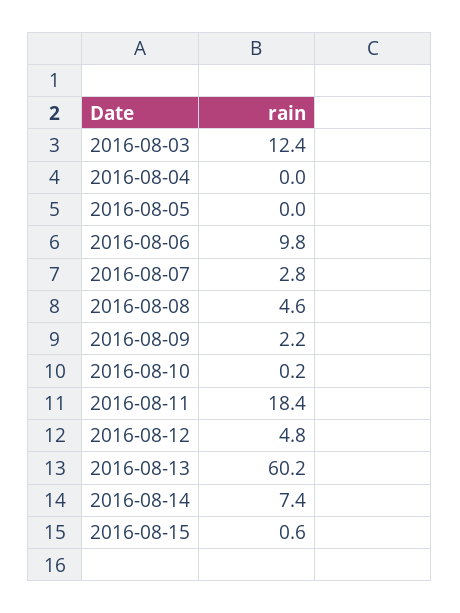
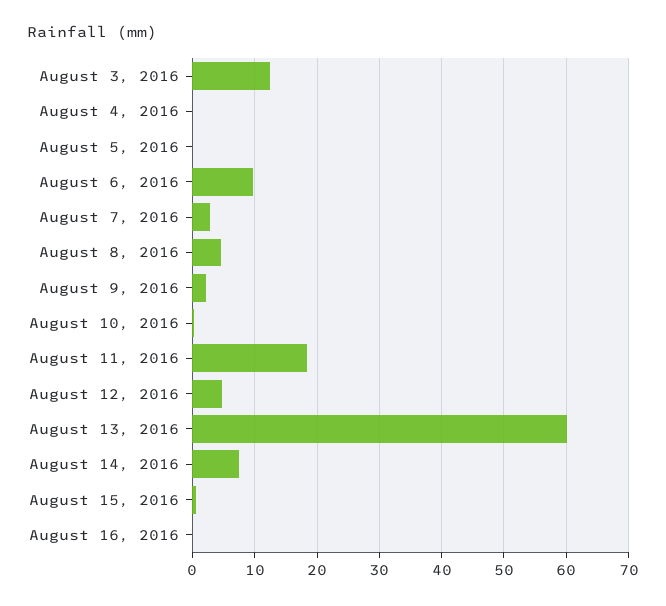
August 16, 2016: none -> 0

